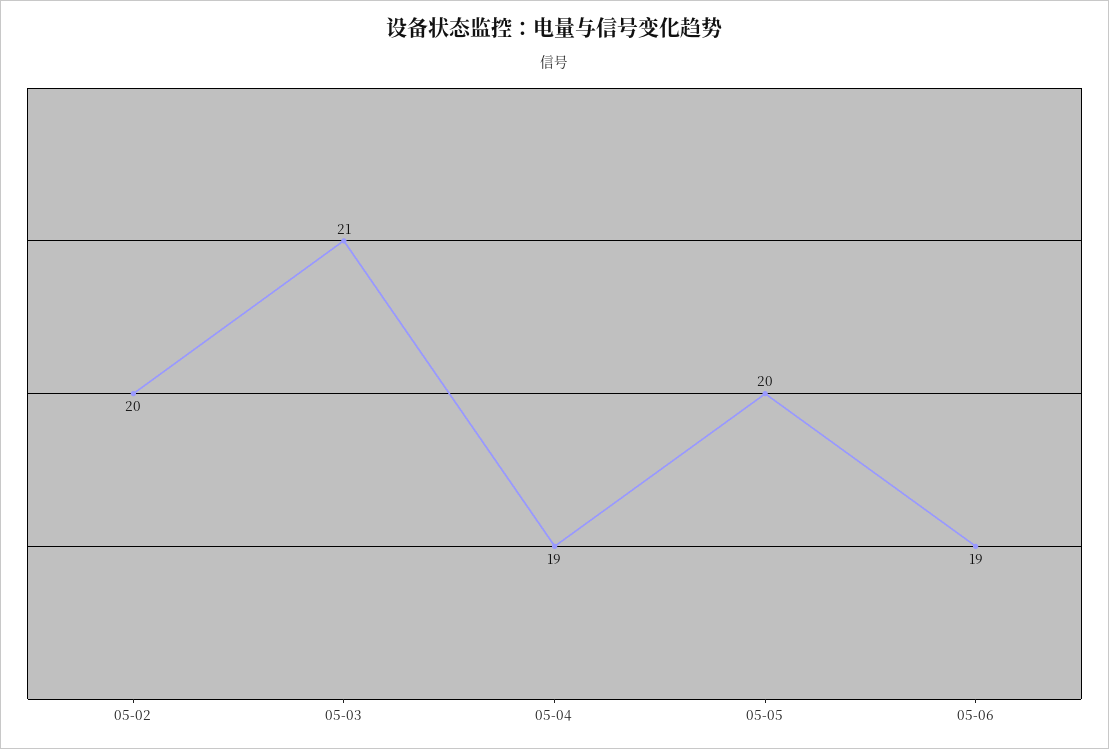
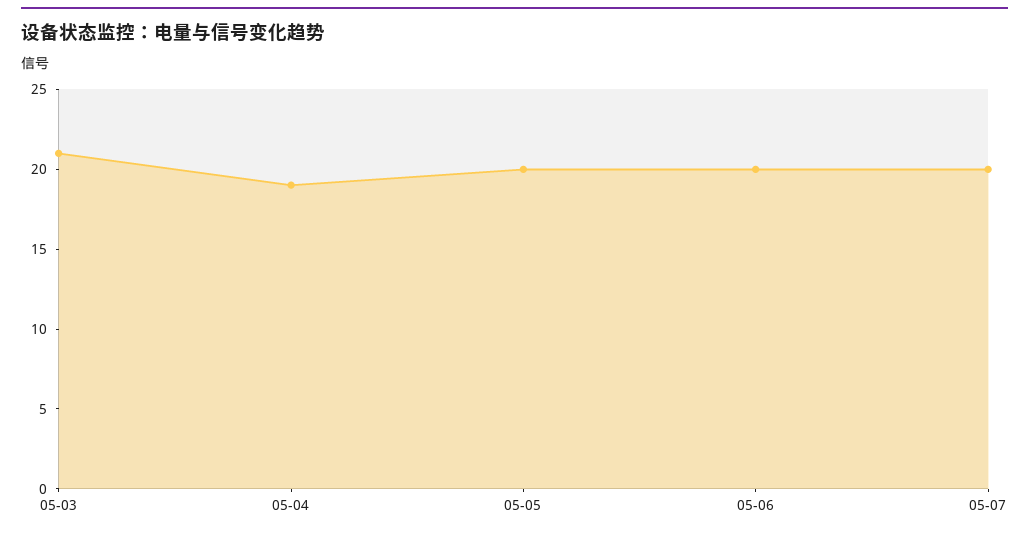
05-02: 20 -> none
05-06: 19 -> 20
05-07: none -> 20

